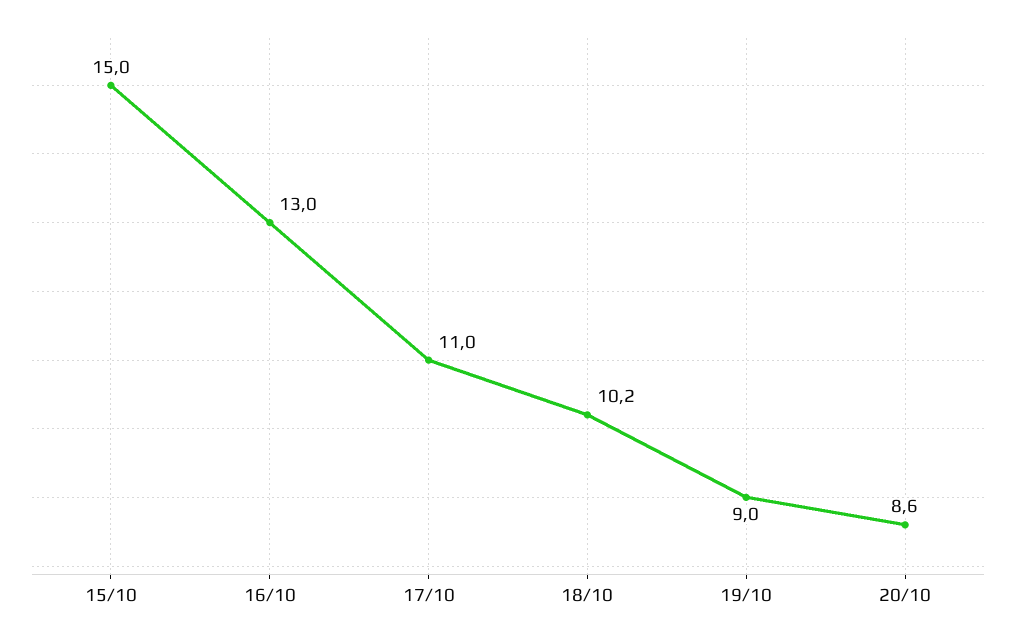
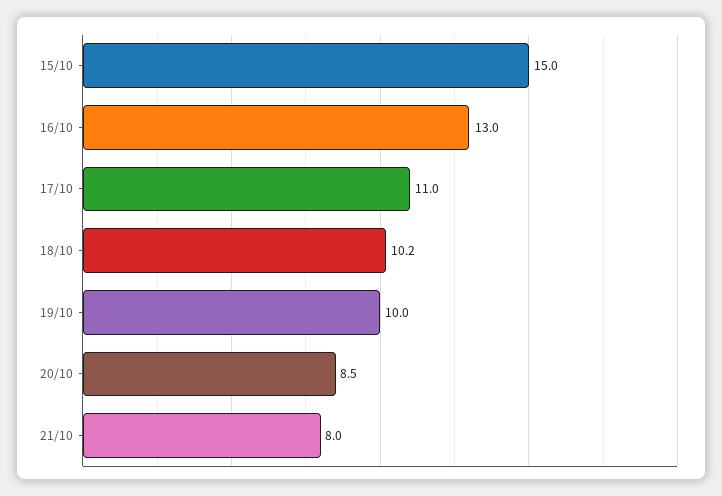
19/10: 9 -> 10
20/10: 8.6 -> 8.5
21/10: none -> 8

